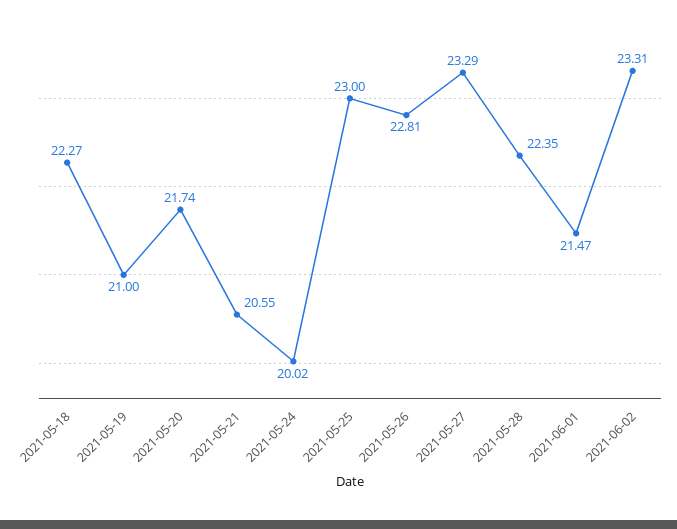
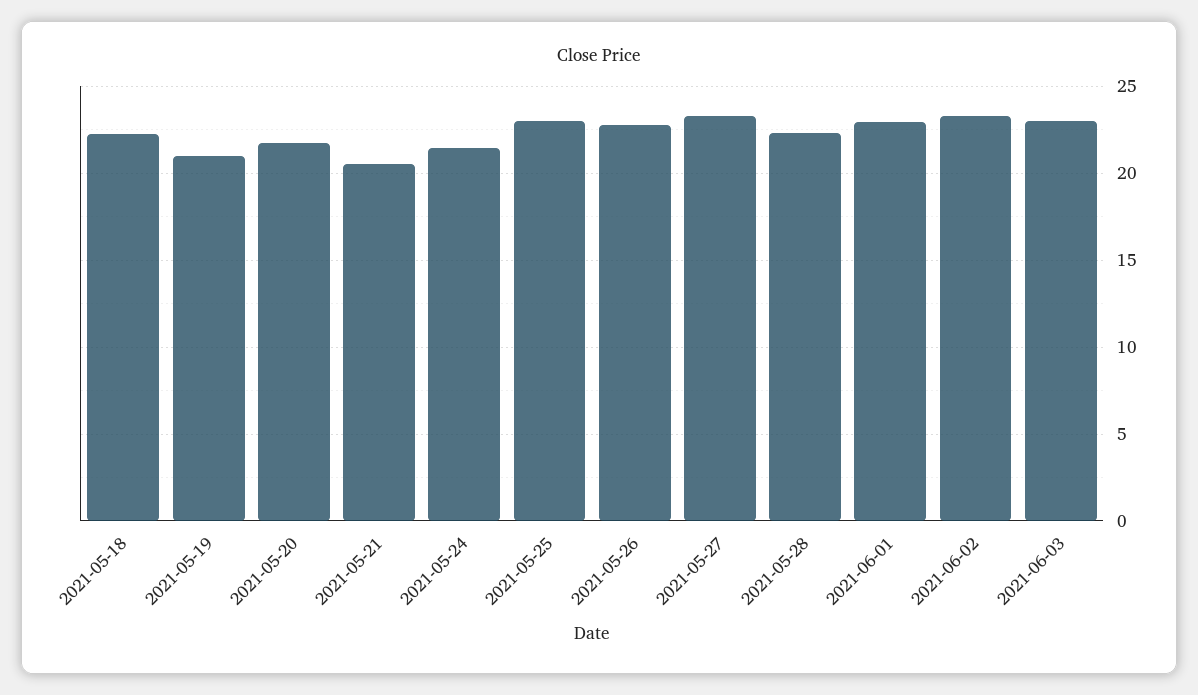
2021-05-24: 20.02 -> 21.5
2021-06-01: 21.47 -> 23
2021-06-03: none -> 23

